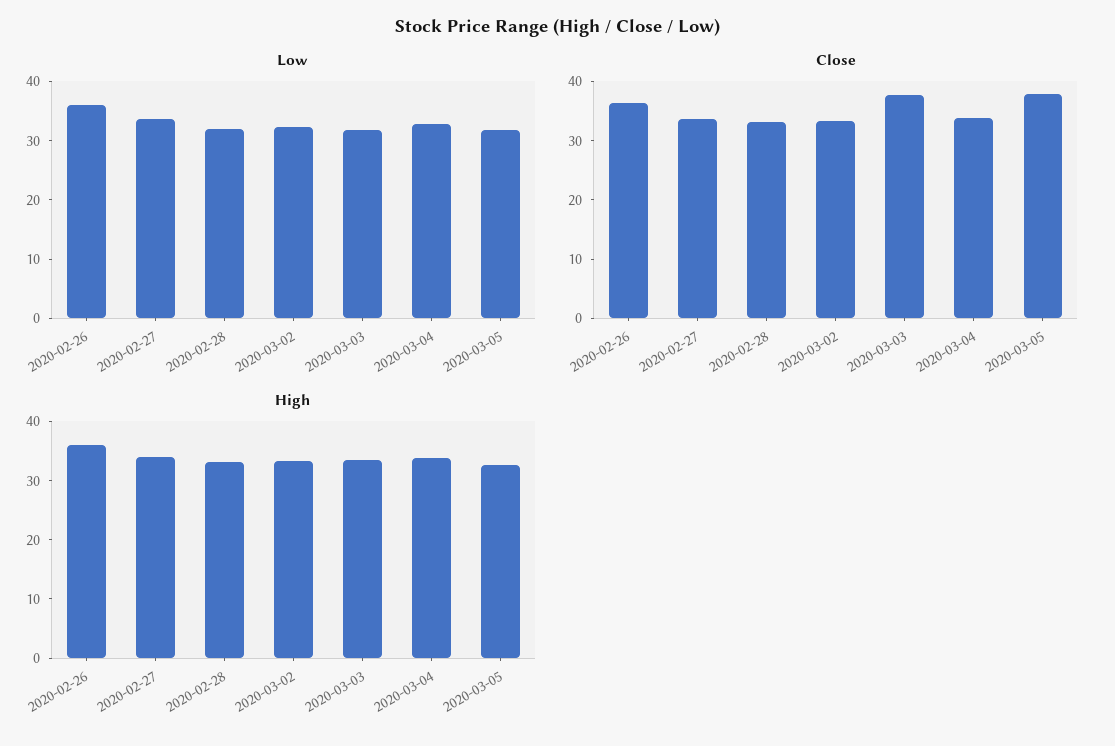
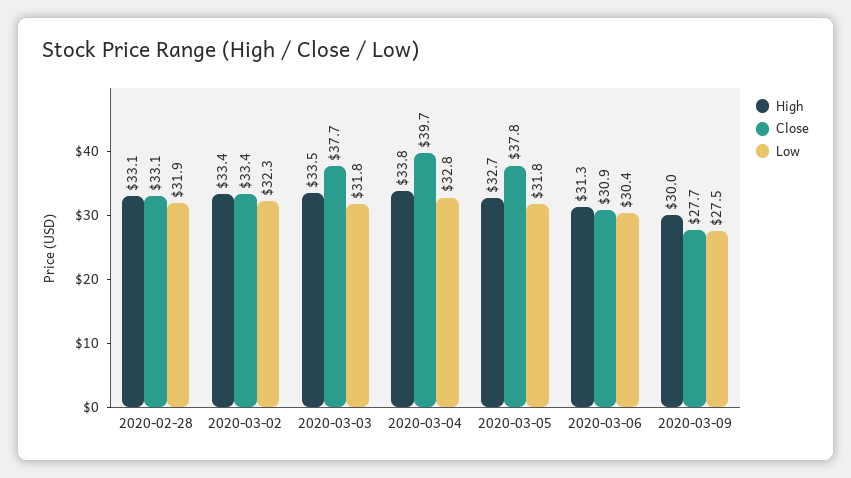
Low, 2020-02-26: 36 -> none
Low, 2020-02-27: 34 -> none
Close, 2020-02-26: 36 -> none
Close, 2020-02-27: 34 -> none
Close, 2020-03-04: 34 -> 39.7
High, 2020-02-26: 36 -> none
High, 2020-02-27: 34 -> none
High, 2020-03-06: none -> 31.3
Close, 2020-03-06: none -> 30.9
Low, 2020-03-06: none -> 30.4
High, 2020-03-09: none -> 30
Close, 2020-03-09: none -> 27.7
Low, 2020-03-09: none -> 27.5

